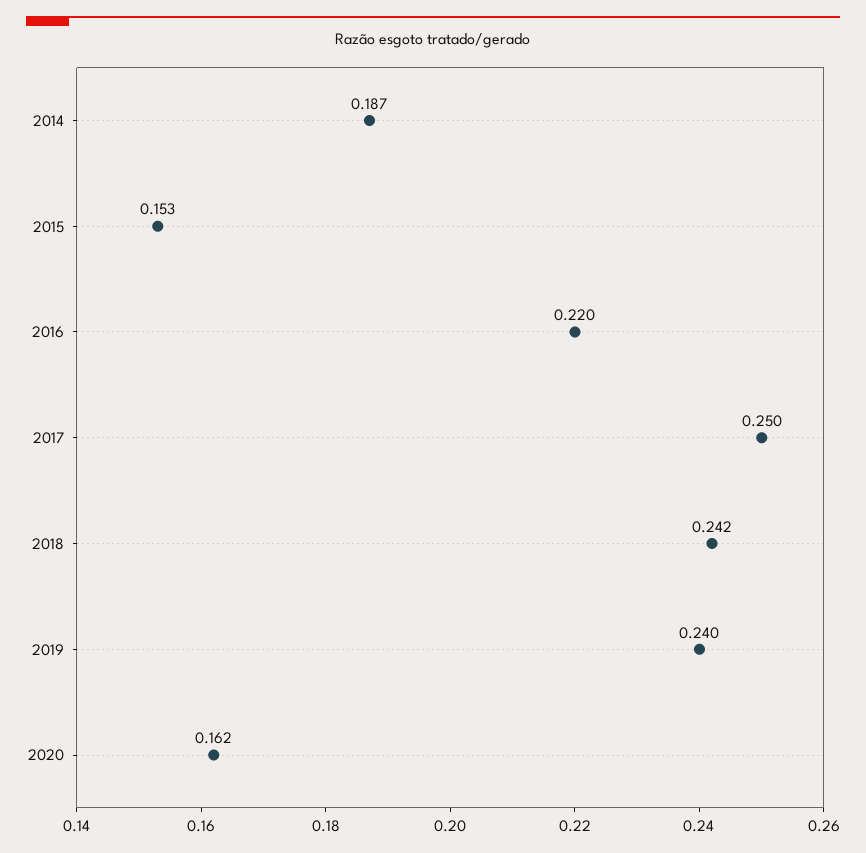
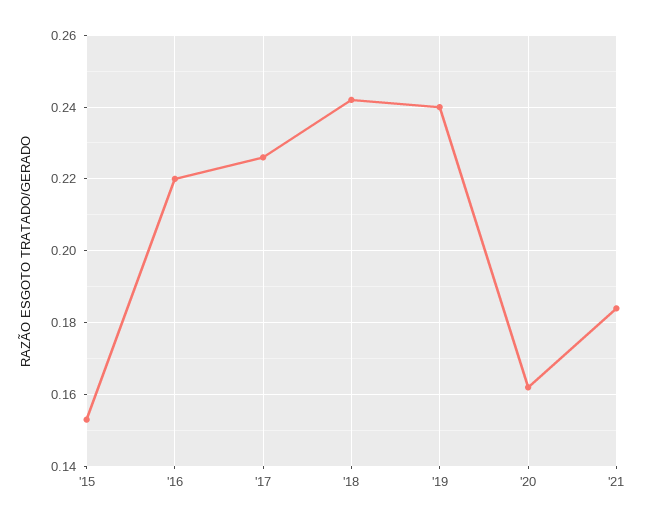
2014: 0.187 -> none
2017: 0.25 -> 0.225
'21: none -> 0.185

